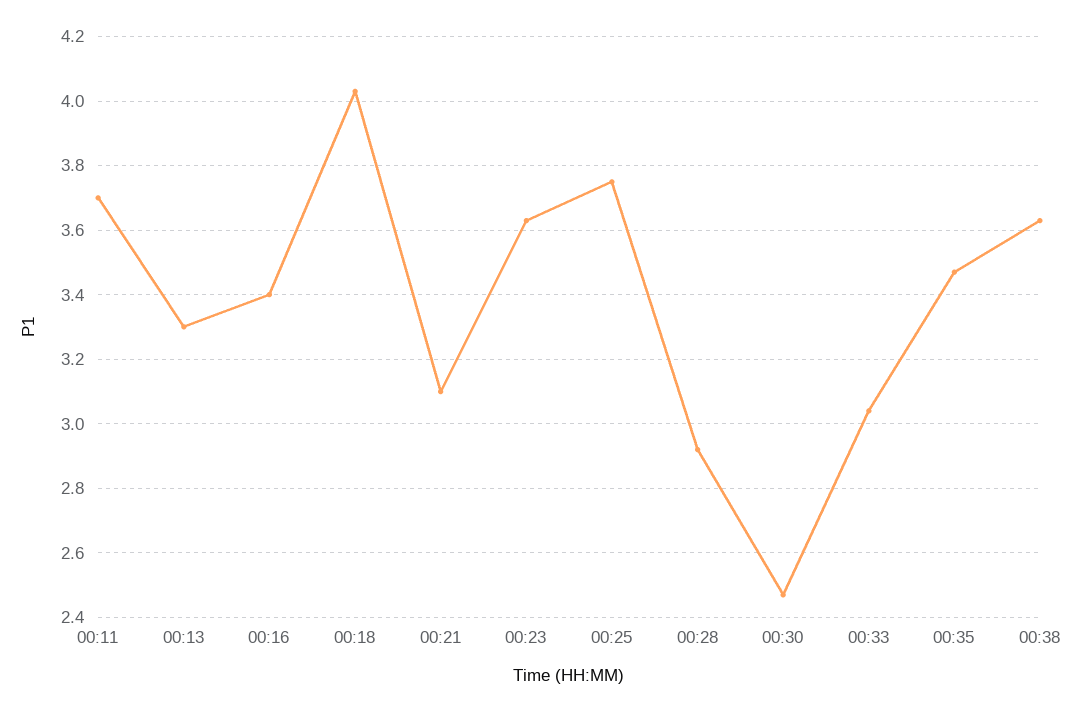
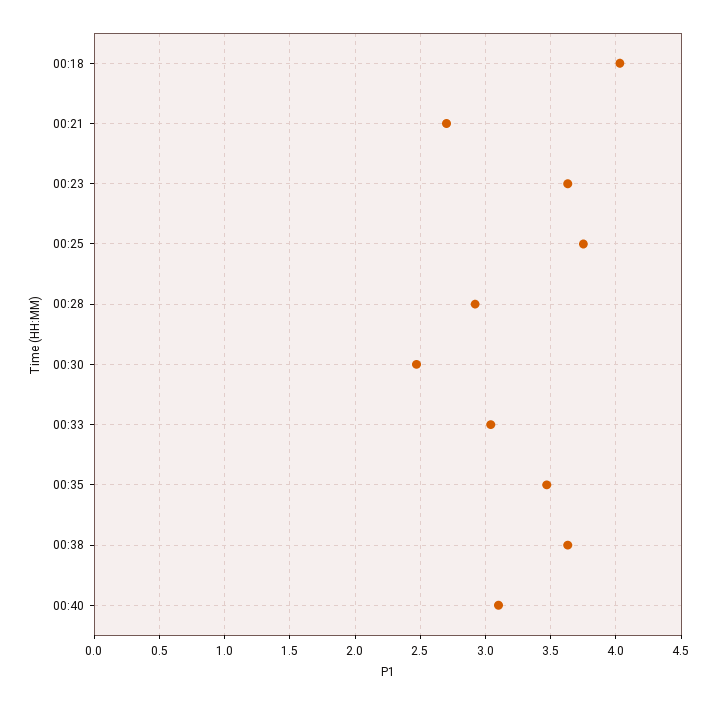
00:11: 3.7 -> none
00:13: 3.3 -> none
00:16: 3.4 -> none
00:21: 3.1 -> 2.7
00:40: none -> 3.1

